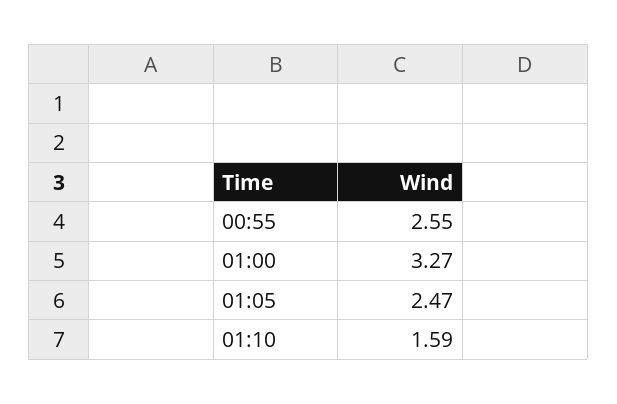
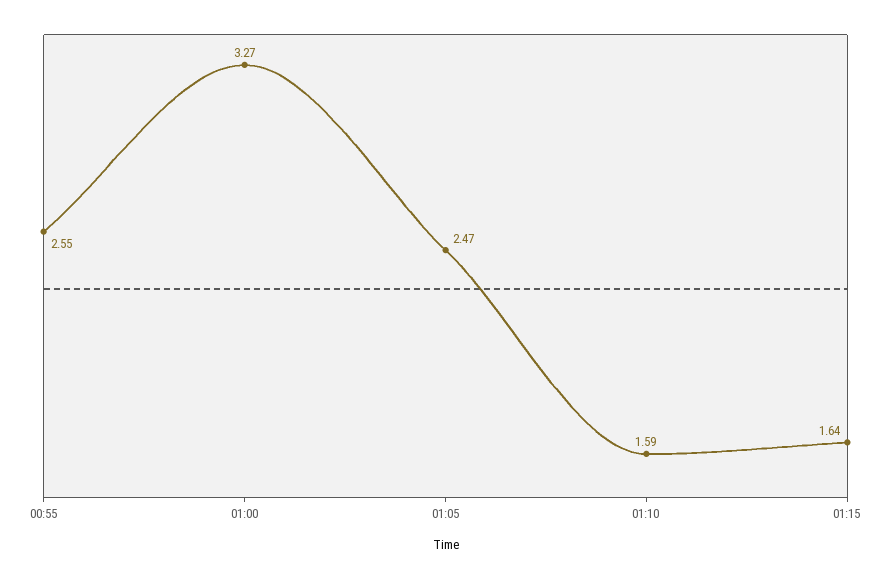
01:15: none -> 1.64

